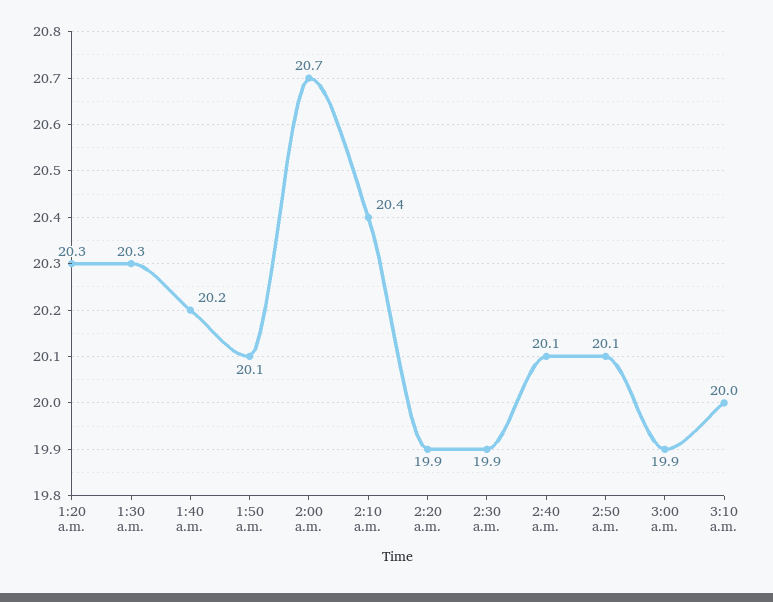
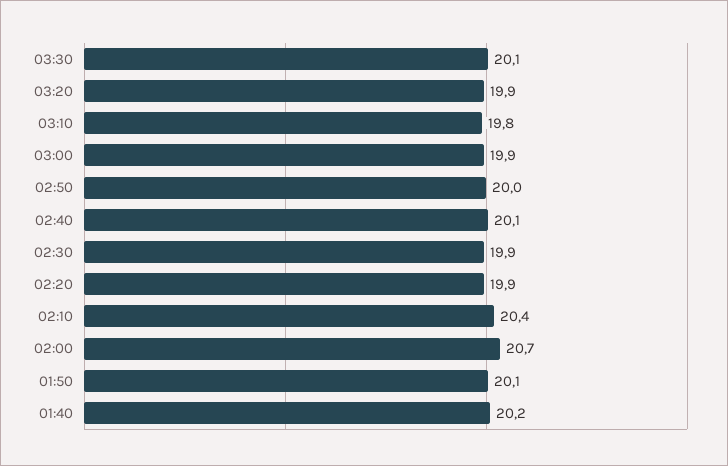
1:20 a.m.: 20.3 -> none
1:30 a.m.: 20.3 -> none
2:50 a.m.: 20.1 -> 20
3:10 a.m.: 20 -> 19.8
03:30: none -> 20.1
03:20: none -> 19.9

